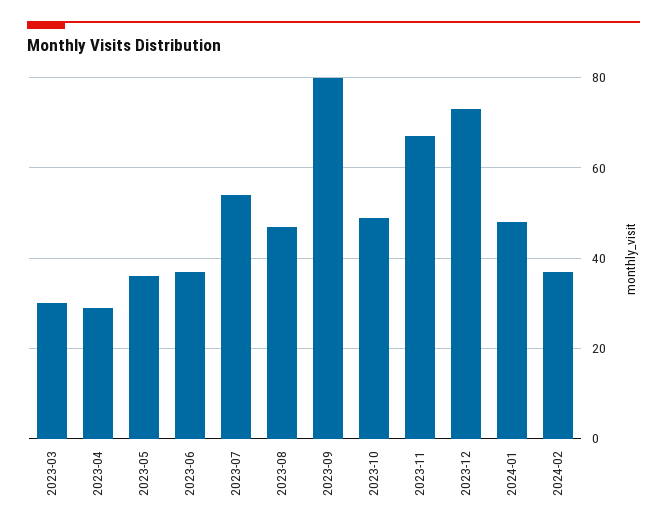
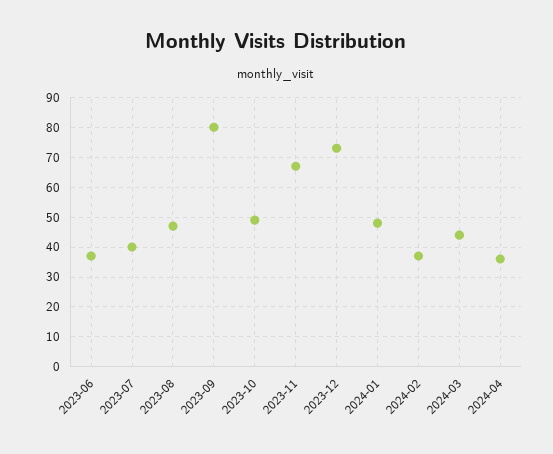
2023-03: 30 -> none
2023-04: 30 -> none
2023-05: 35 -> none
2023-07: 55 -> 40
2024-03: none -> 45
2024-04: none -> 35

